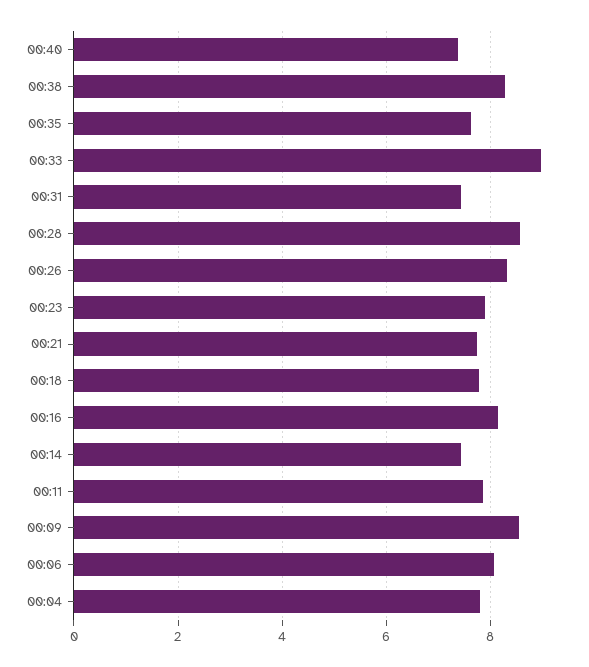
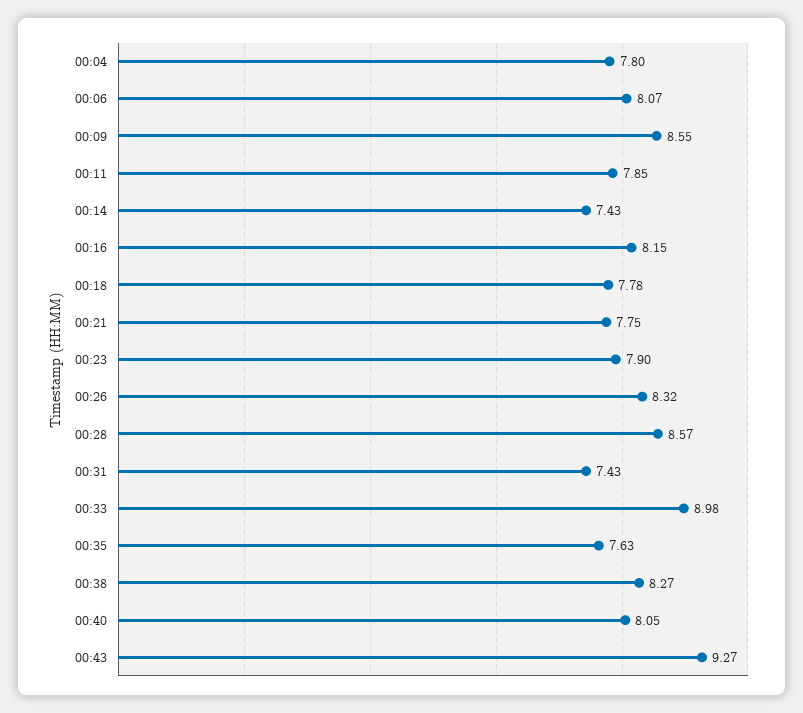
00:40: 7.4 -> 8.05
00:43: none -> 9.27

